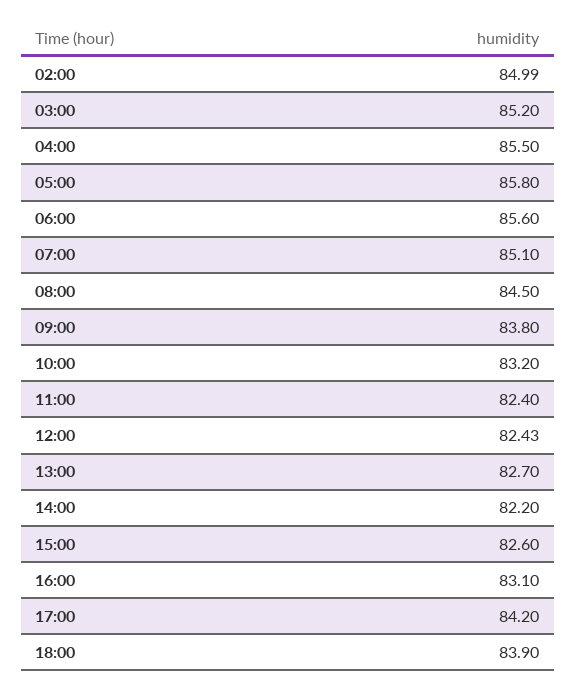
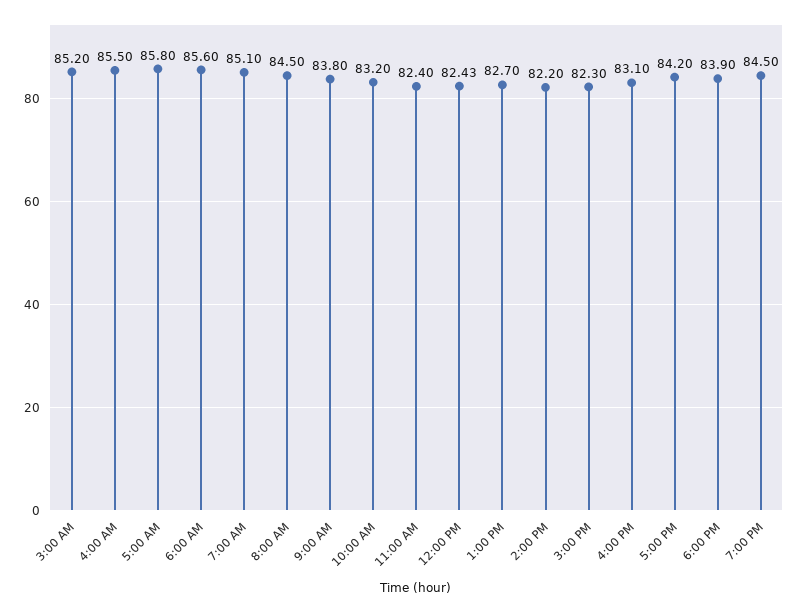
02:00: 84.99 -> none
15:00: 82.6 -> 82.3
7:00 PM: none -> 84.5

